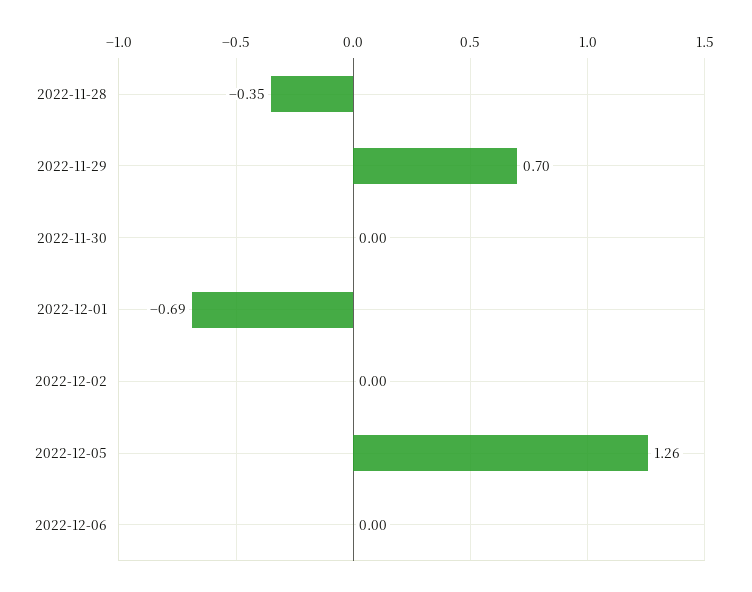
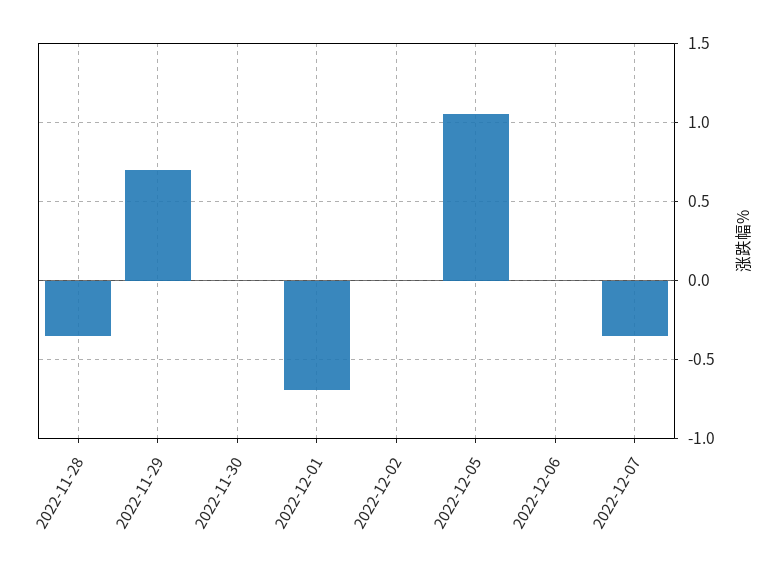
2022-12-05: 1.26 -> 1.05
2022-12-07: none -> -0.35

